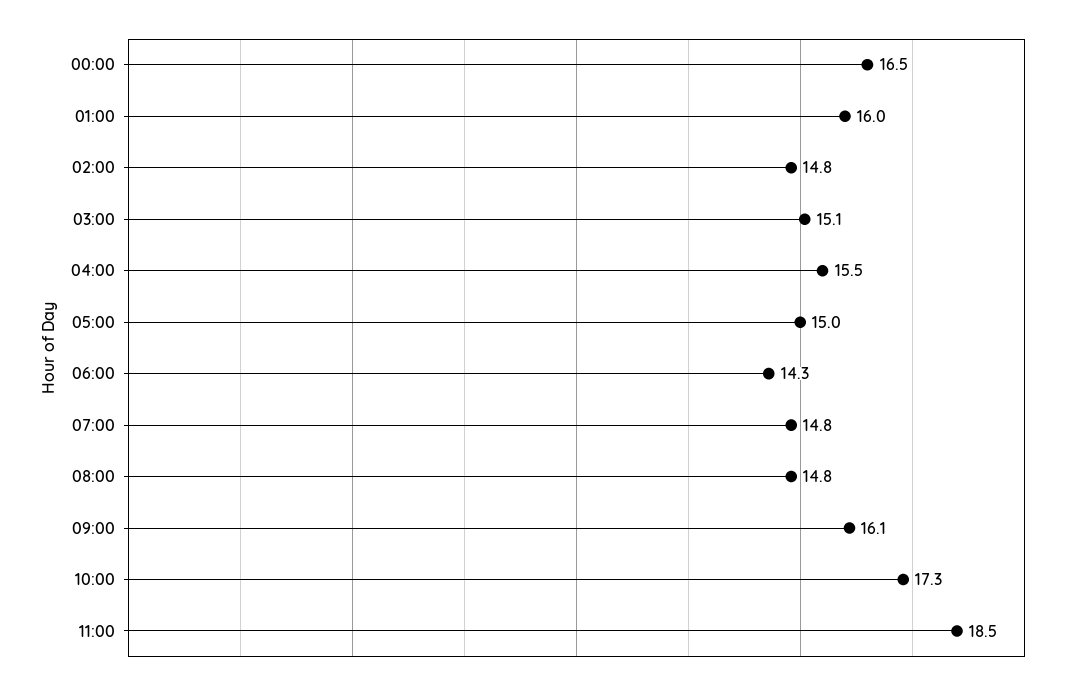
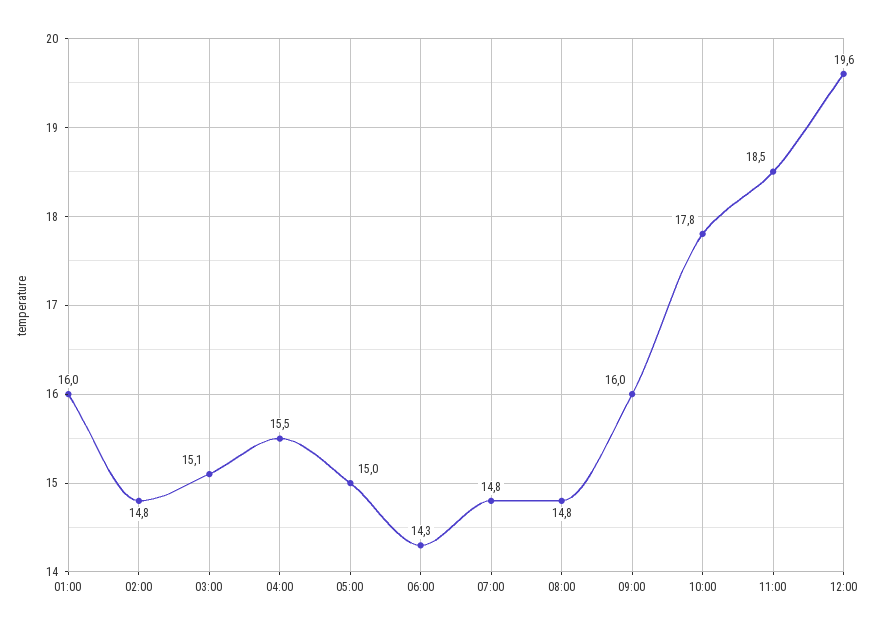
00:00: 16.5 -> none
09:00: 16.1 -> 16
10:00: 17.3 -> 17.8
12:00: none -> 19.6

